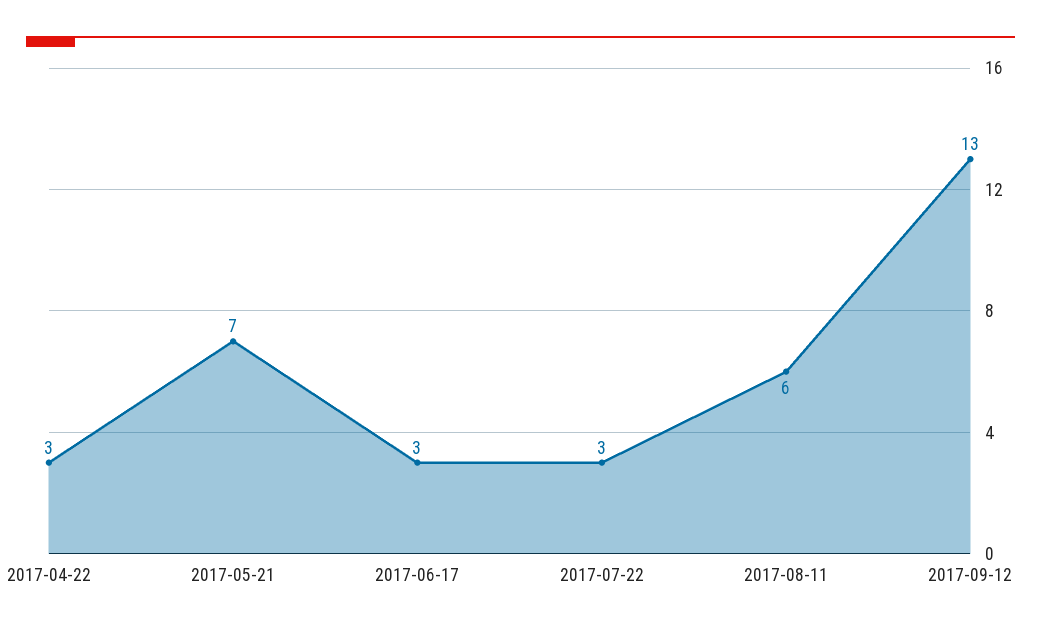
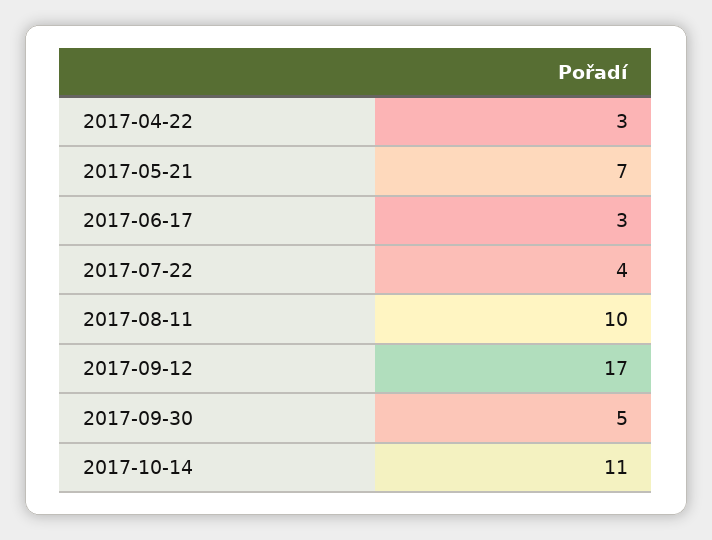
2017-07-22: 3 -> 4
2017-08-11: 6 -> 10
2017-09-12: 13 -> 17
2017-09-30: none -> 5
2017-10-14: none -> 11

